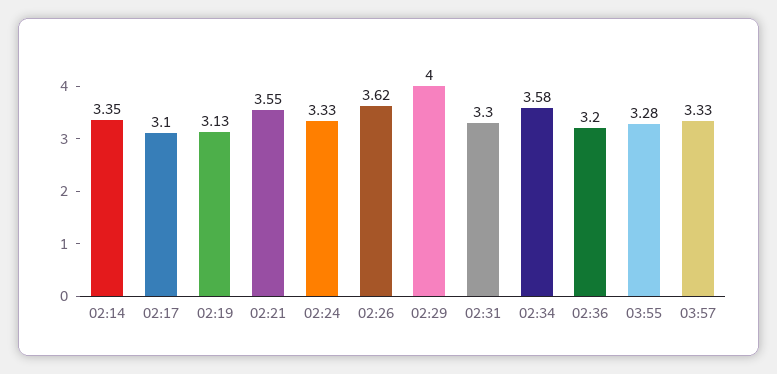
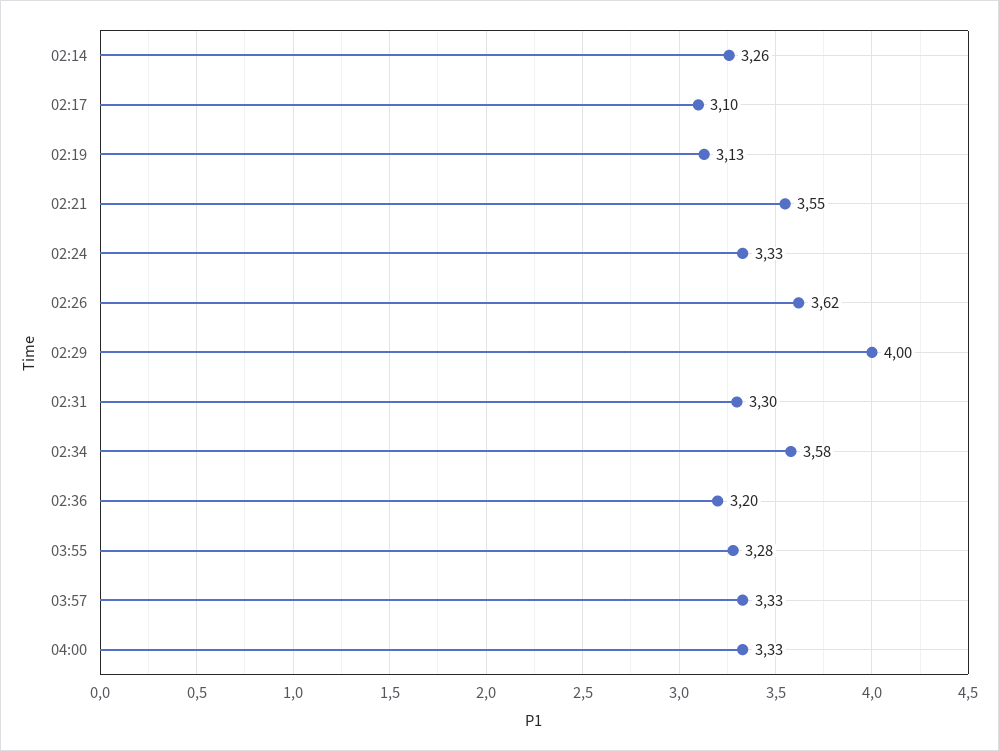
02:14: 3.35 -> 3.26
04:00: none -> 3.33

